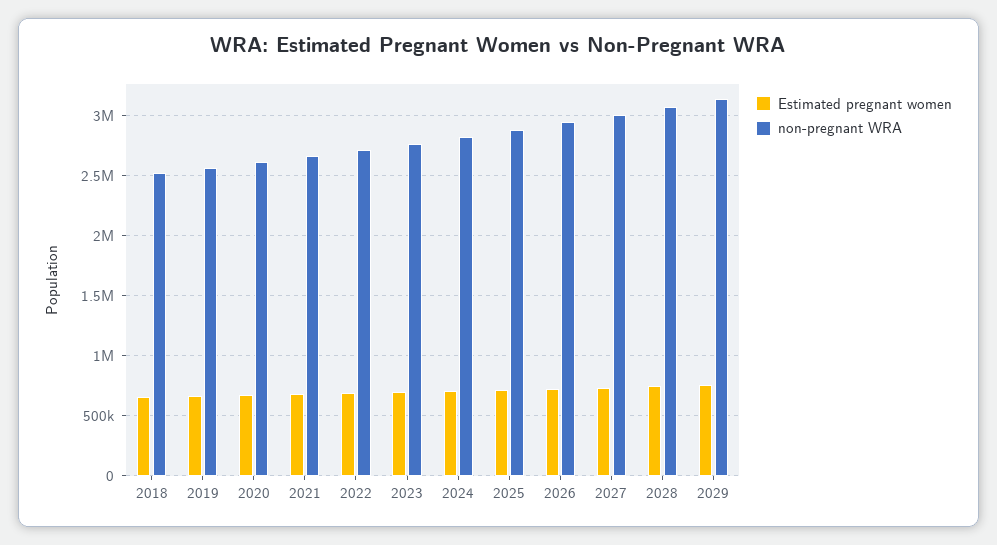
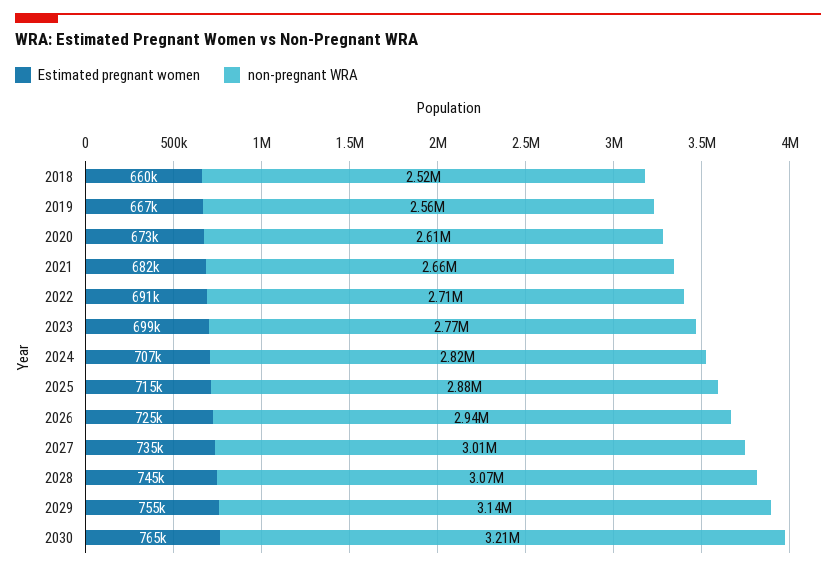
Estimated pregnant women, 2030: none -> 765000
non-pregnant WRA, 2030: none -> 3210000

